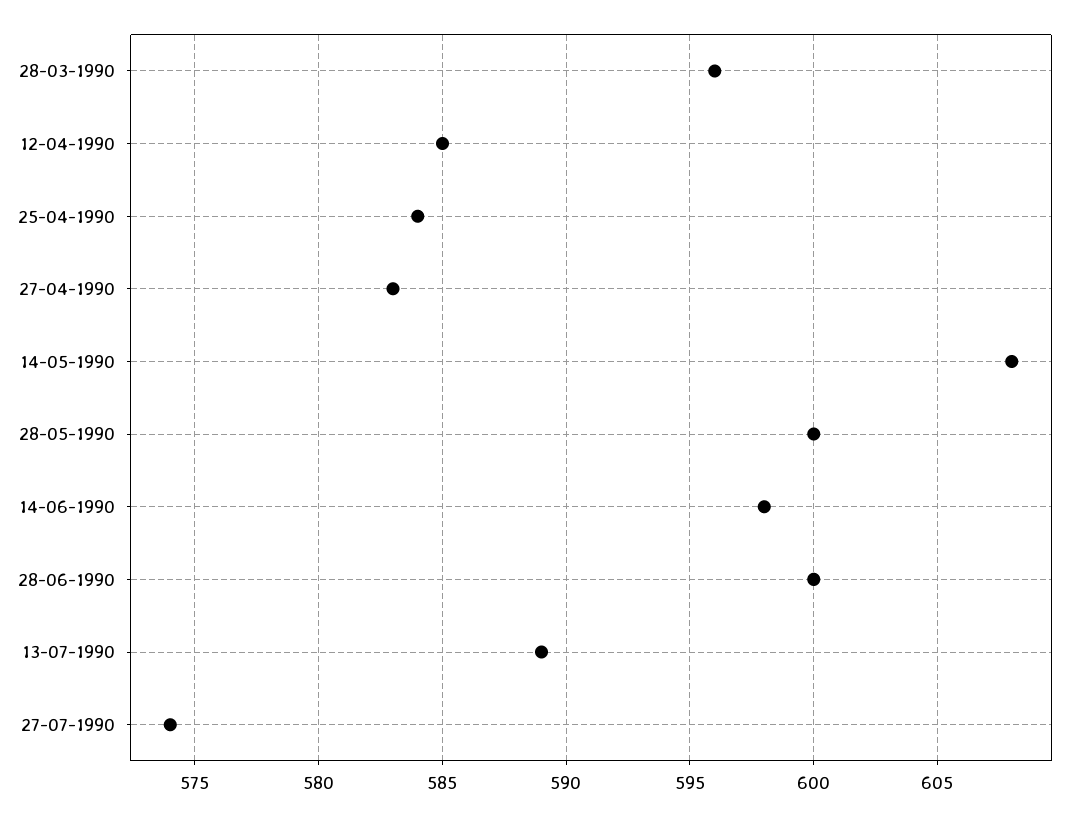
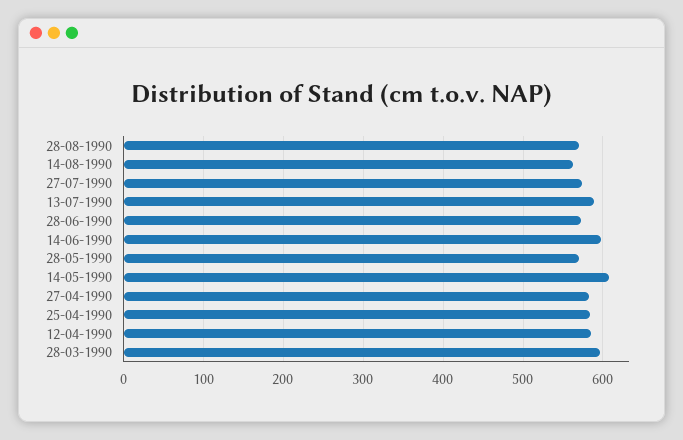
28-05-1990: 600 -> 570
28-06-1990: 600 -> 570
28-08-1990: none -> 570
14-08-1990: none -> 560

